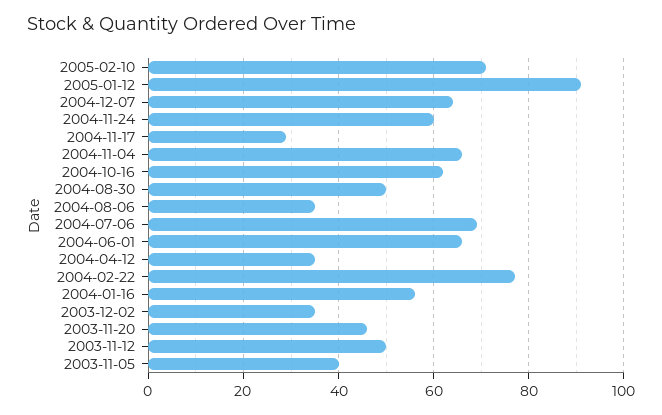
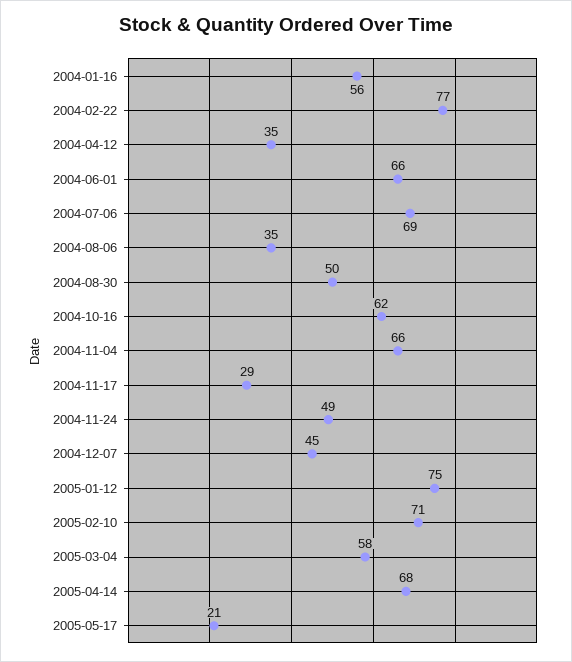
2005-01-12: 90 -> 75
2004-12-07: 65 -> 45
2004-11-24: 60 -> 49
2003-12-02: 35 -> none
2003-11-20: 45 -> none
2003-11-12: 50 -> none
2003-11-05: 40 -> none
2005-03-04: none -> 58
2005-04-14: none -> 68
2005-05-17: none -> 21

